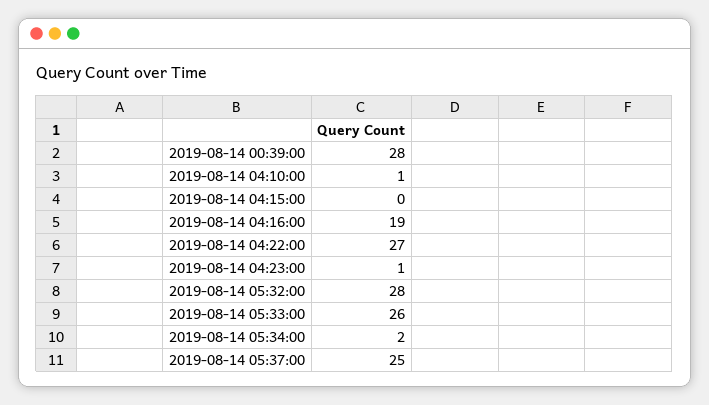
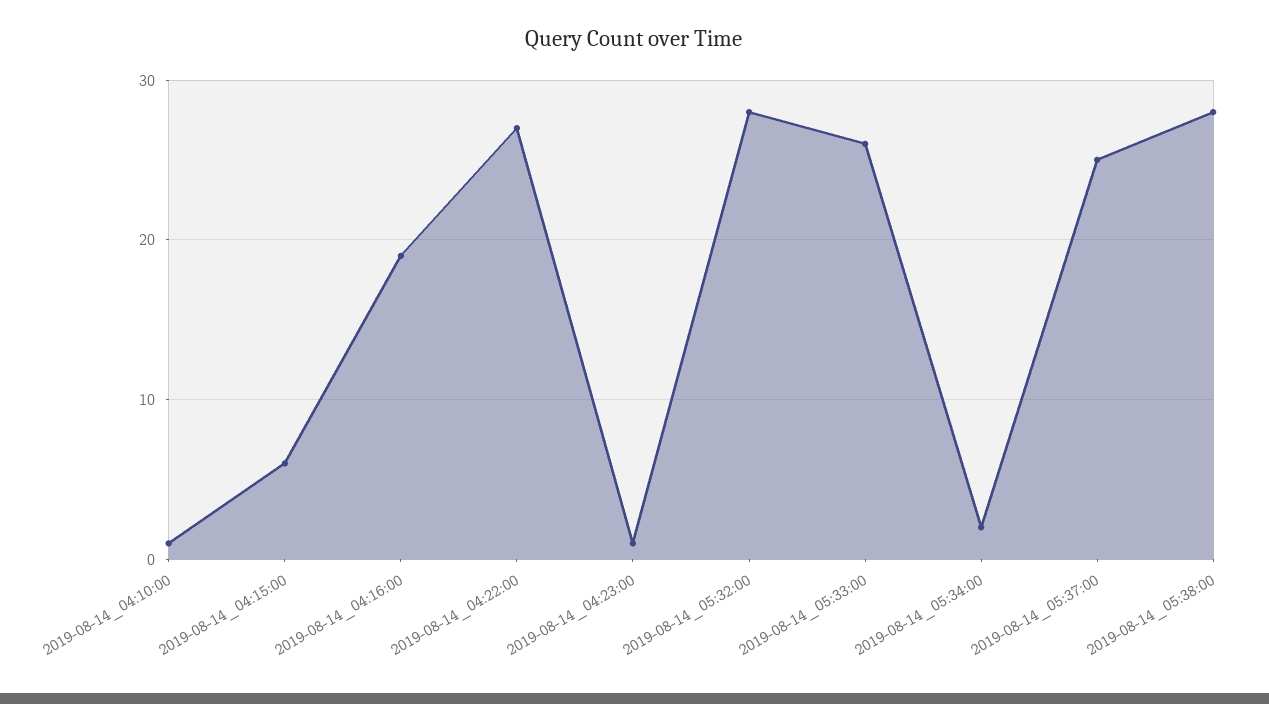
2019-08-14 00:39:00: 28 -> none
2019-08-14 04:15:00: 0 -> 6
2019-08-14_05:38:00: none -> 28

